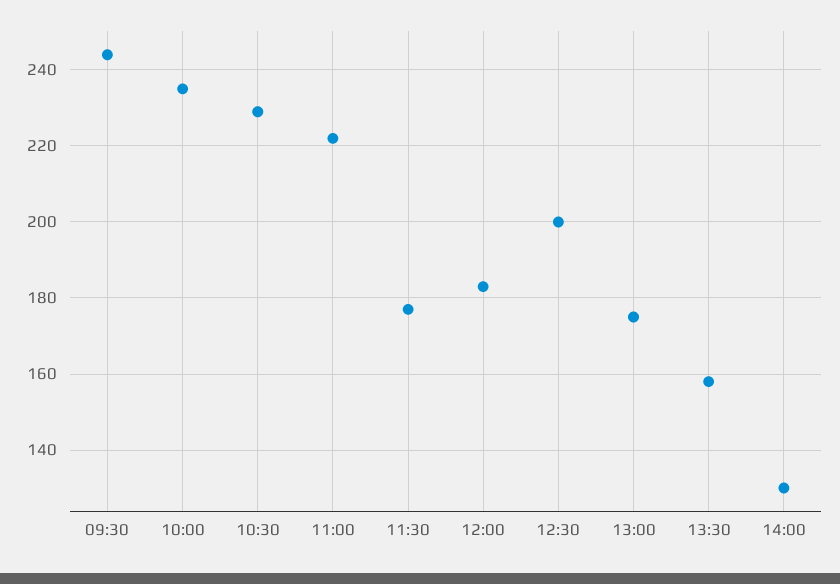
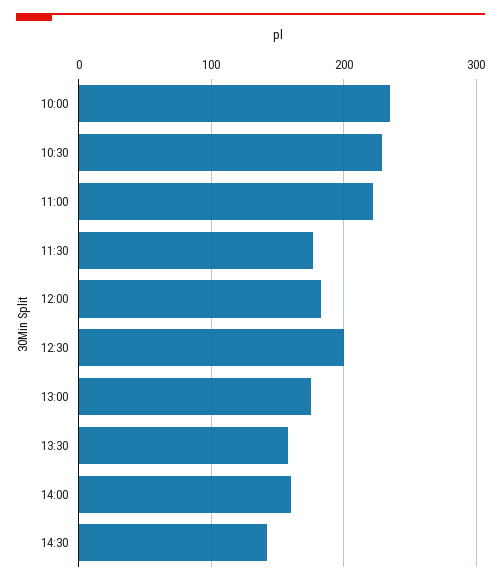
09:30: 245 -> none
14:00: 130 -> 160
14:30: none -> 140

